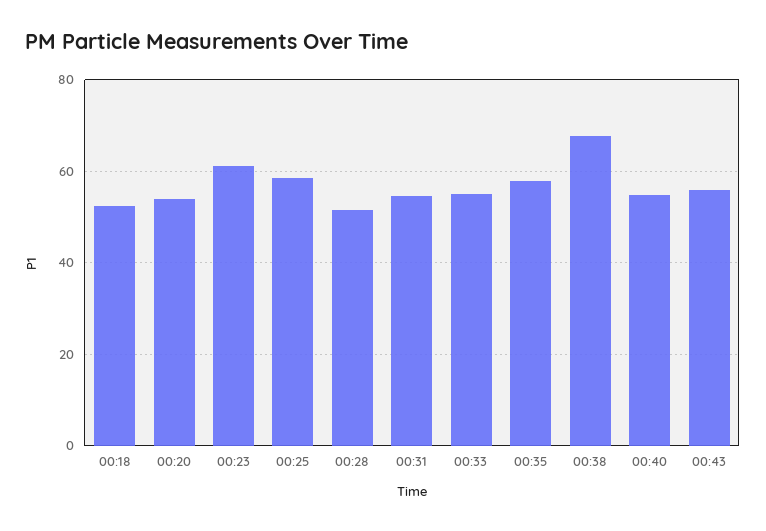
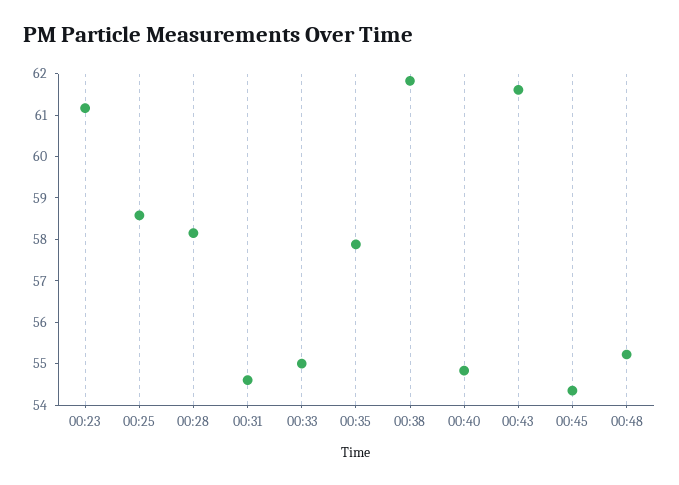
00:18: 52 -> none
00:20: 54 -> none
00:28: 52 -> 58.2
00:38: 68 -> 61.8
00:43: 56 -> 61.6
00:45: none -> 54.4
00:48: none -> 55.2

